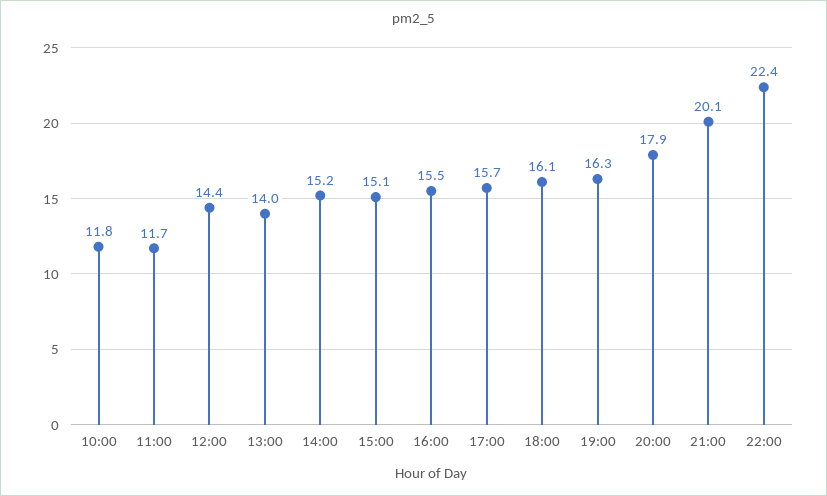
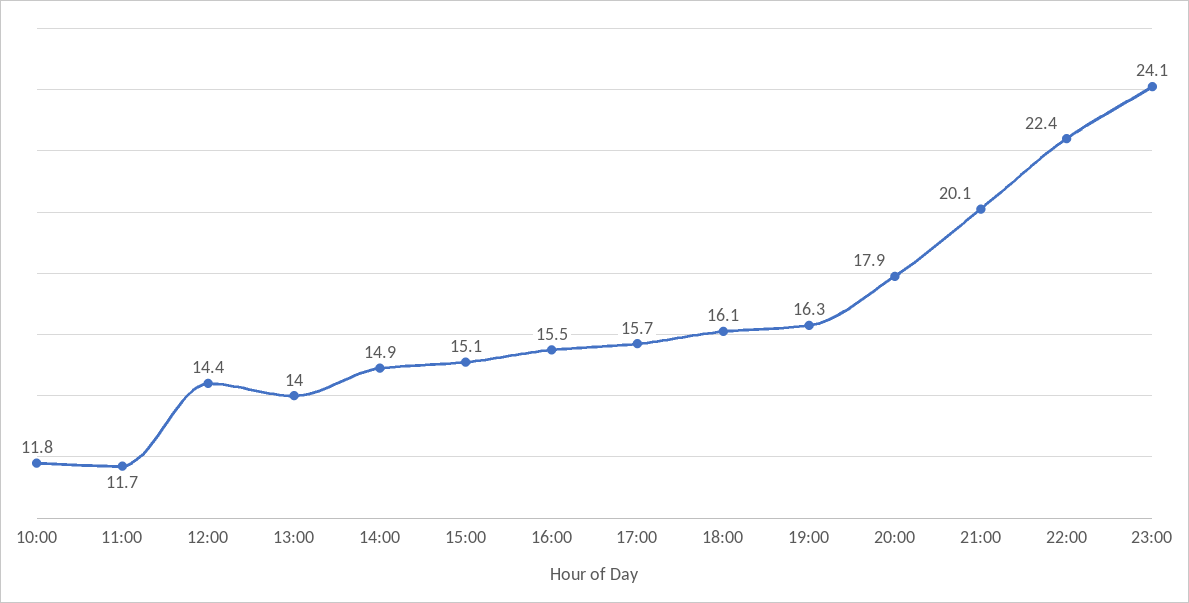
14:00: 15.2 -> 14.9
23:00: none -> 24.1

